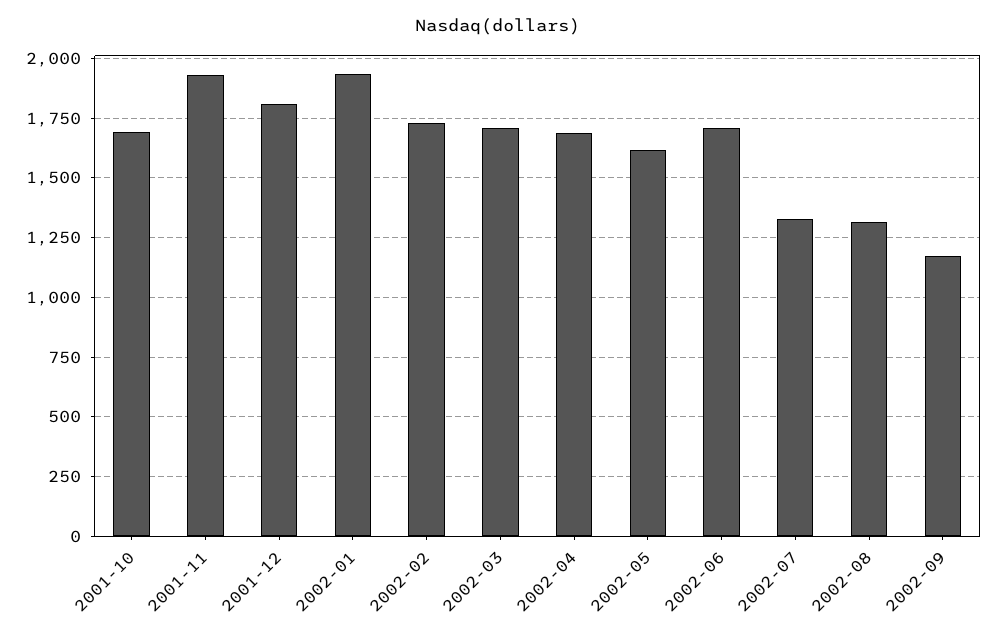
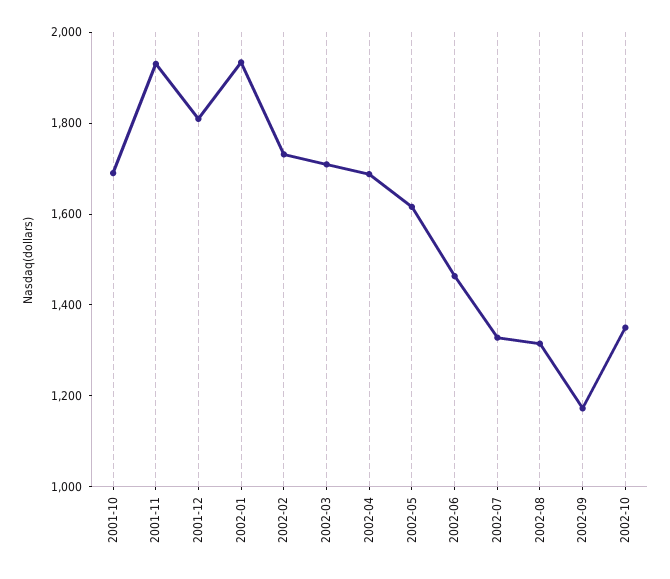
2002-06: 1700 -> 1450
2002-10: none -> 1350

